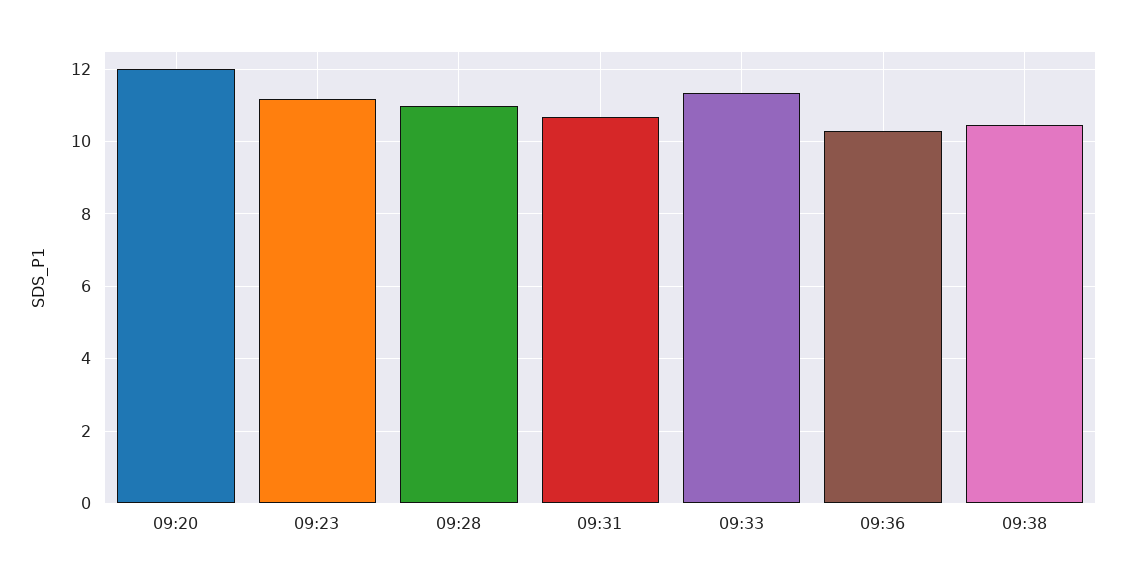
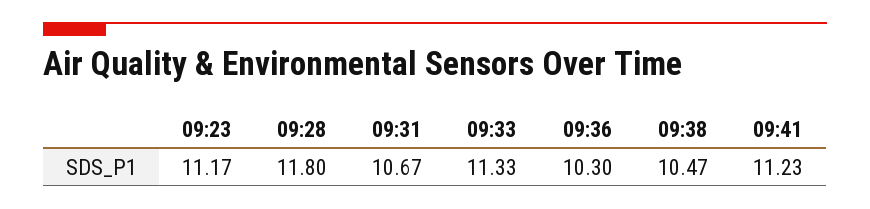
09:20: 12 -> none
09:28: 11 -> 11.8
09:41: none -> 11.23

